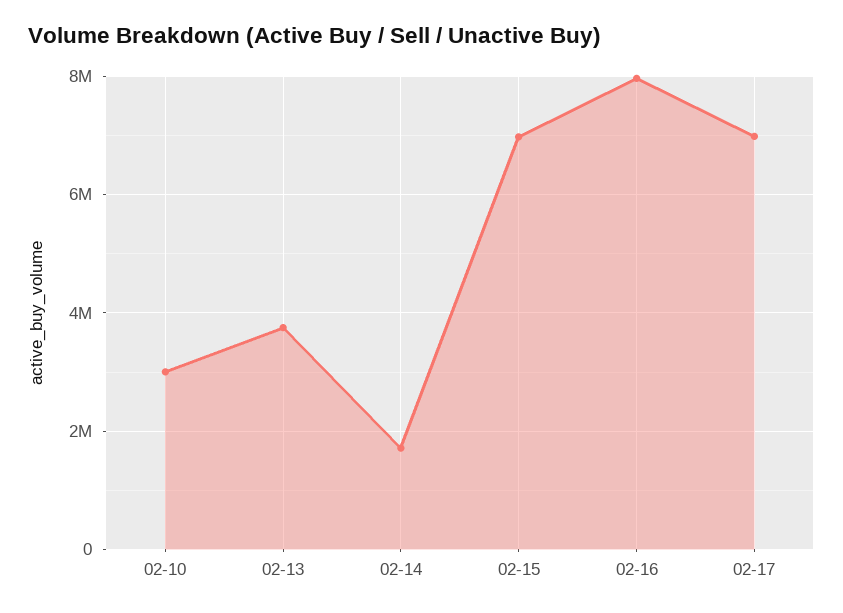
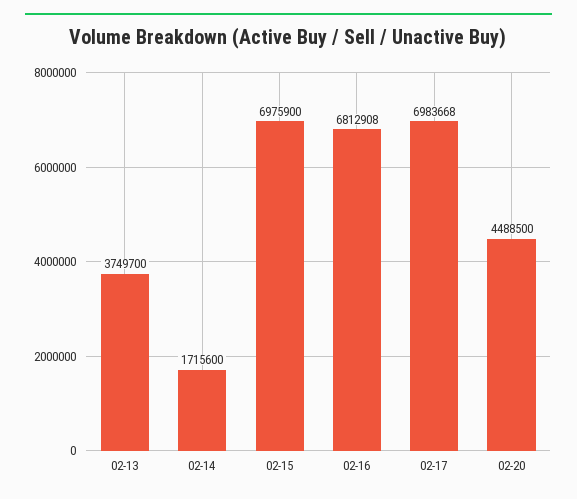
02-10: 3000000 -> none
02-16: 8000000 -> 6812908
02-20: none -> 4488500

